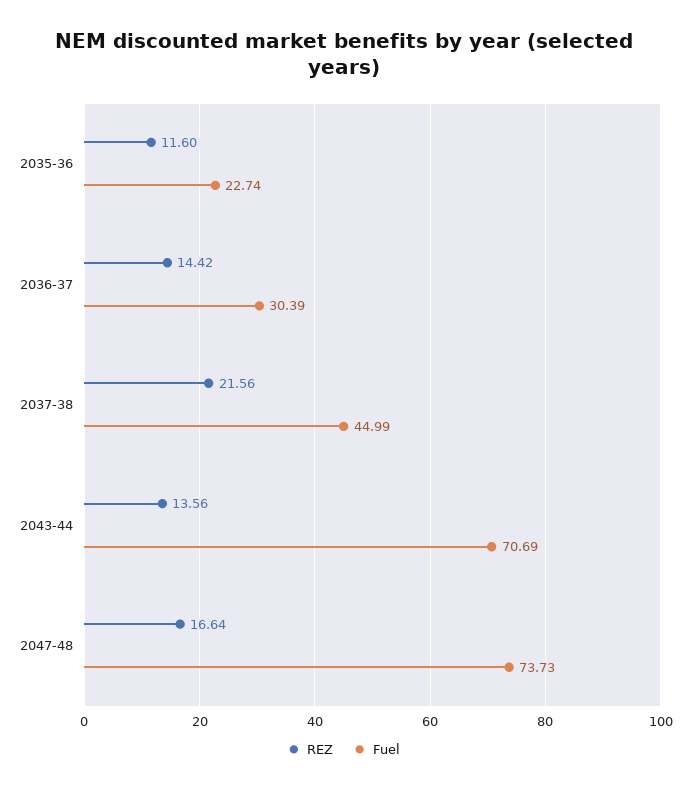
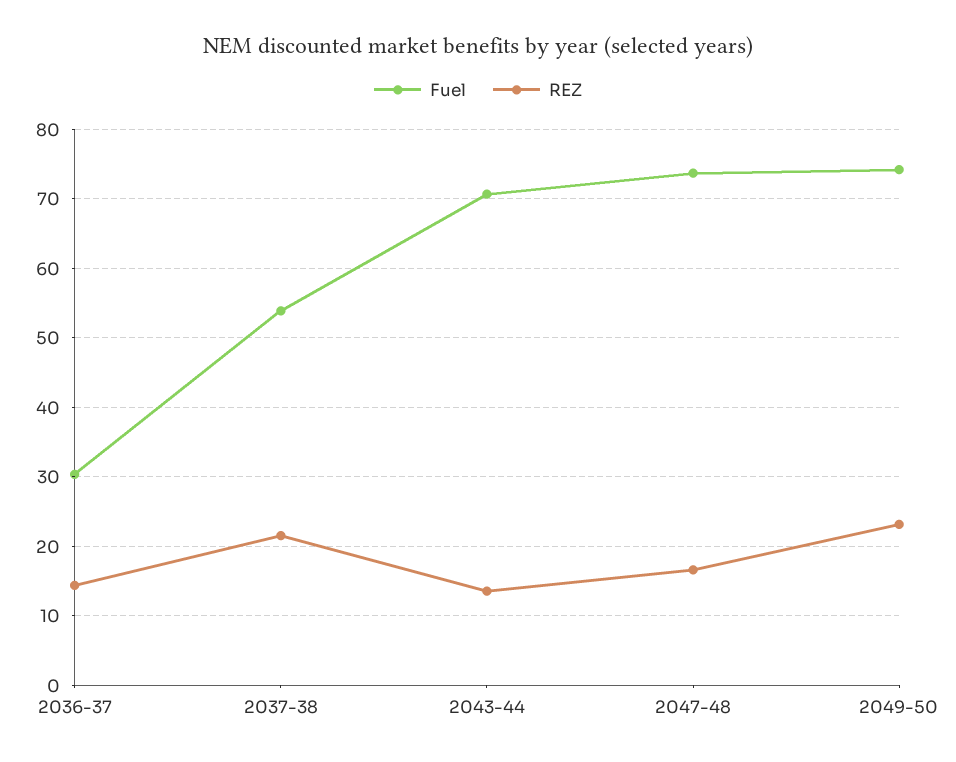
REZ, 2035-36: 11.6 -> none
Fuel, 2035-36: 22.74 -> none
Fuel, 2037-38: 44.99 -> 54
Fuel, 2049-50: none -> 74
REZ, 2049-50: none -> 23

